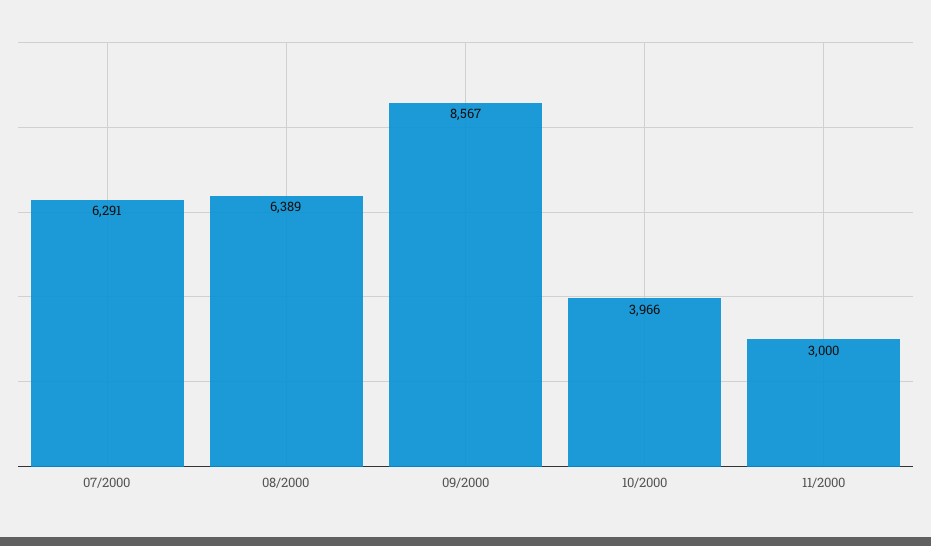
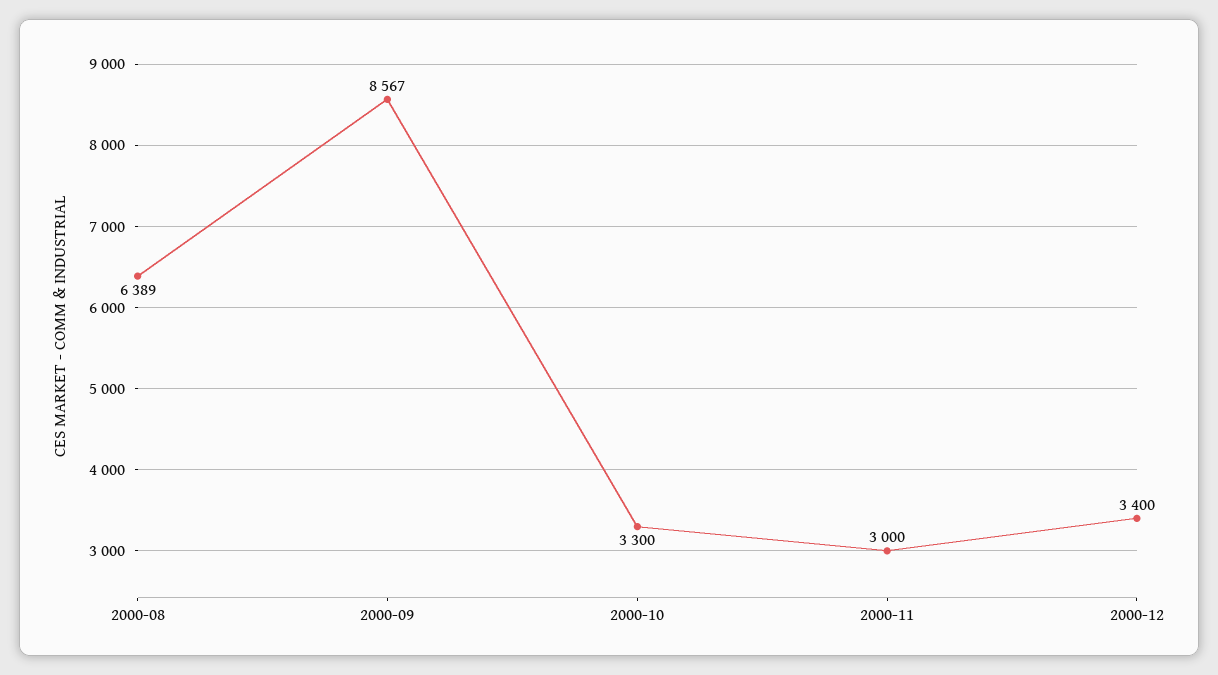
07/2000: 6291 -> none
10/2000: 3966 -> 3300
2000-12: none -> 3400

